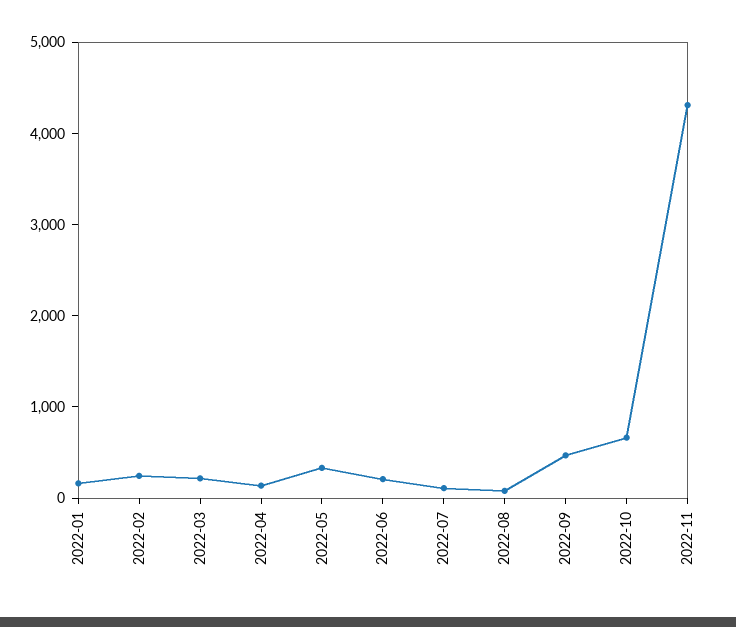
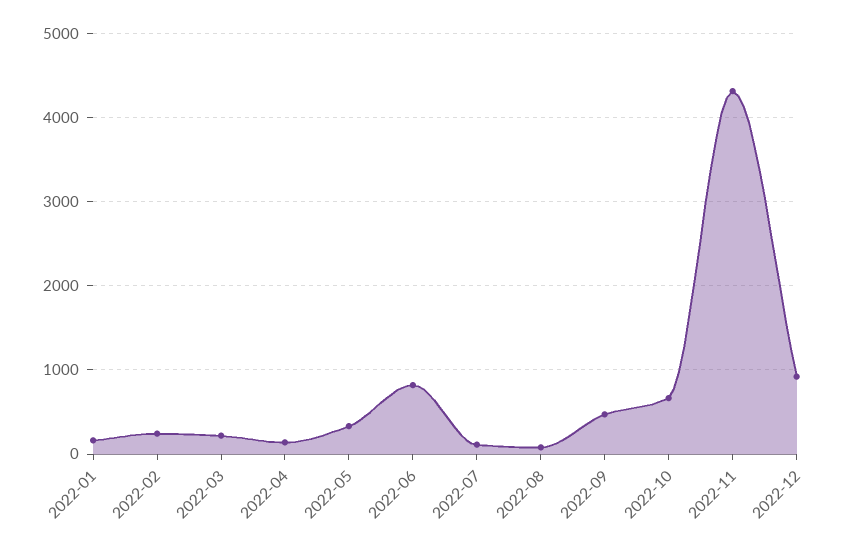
2022-06: 200 -> 800
2022-12: none -> 900

